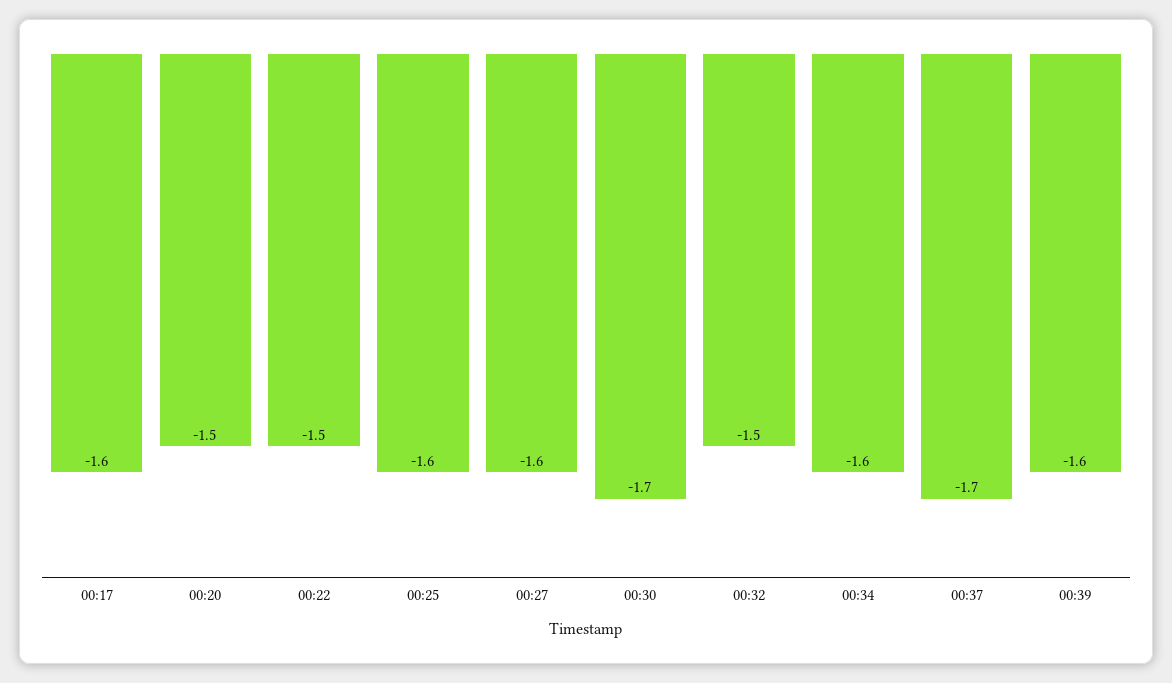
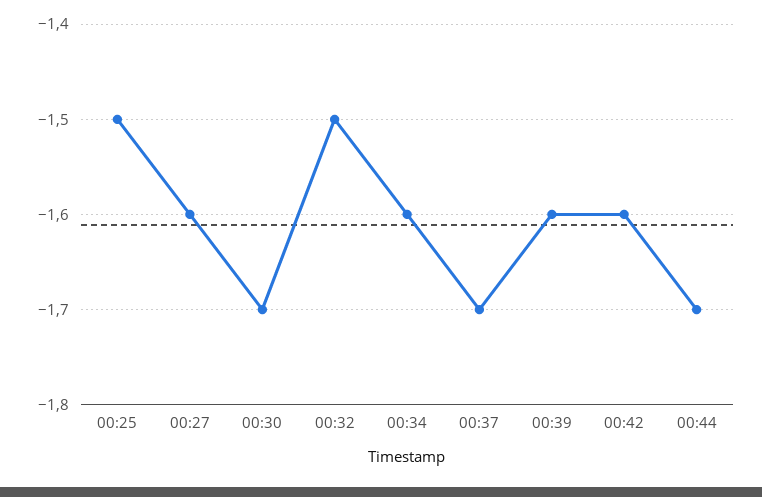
00:17: -1.6 -> none
00:20: -1.5 -> none
00:22: -1.5 -> none
00:25: -1.6 -> -1.5
00:42: none -> -1.6
00:44: none -> -1.7

